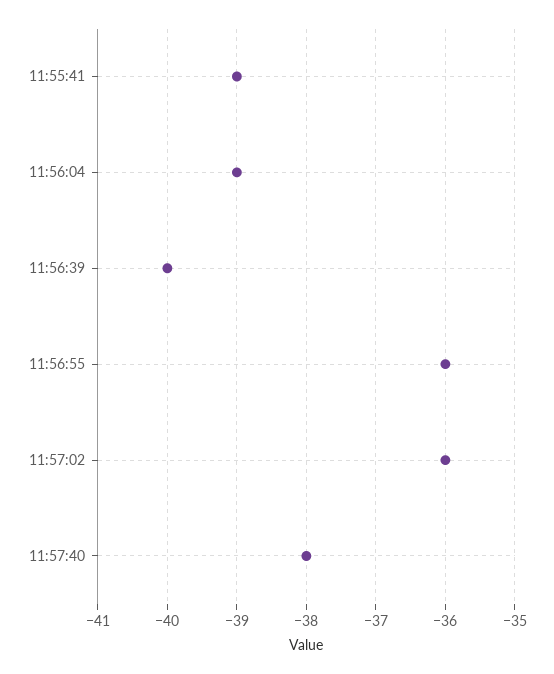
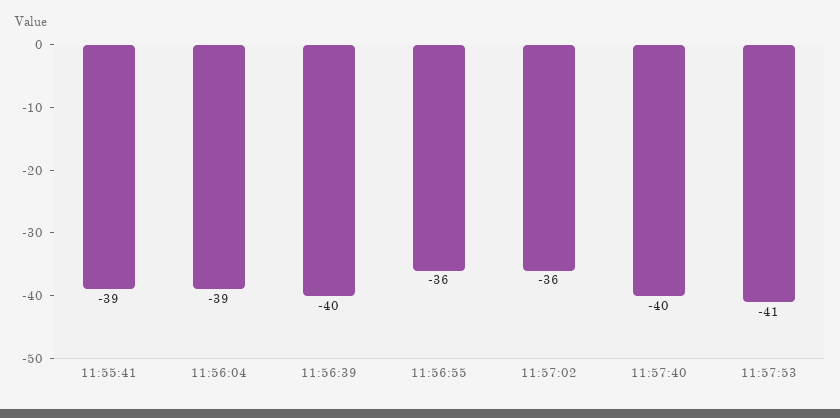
11:57:40: -38 -> -40
11:57:53: none -> -41

